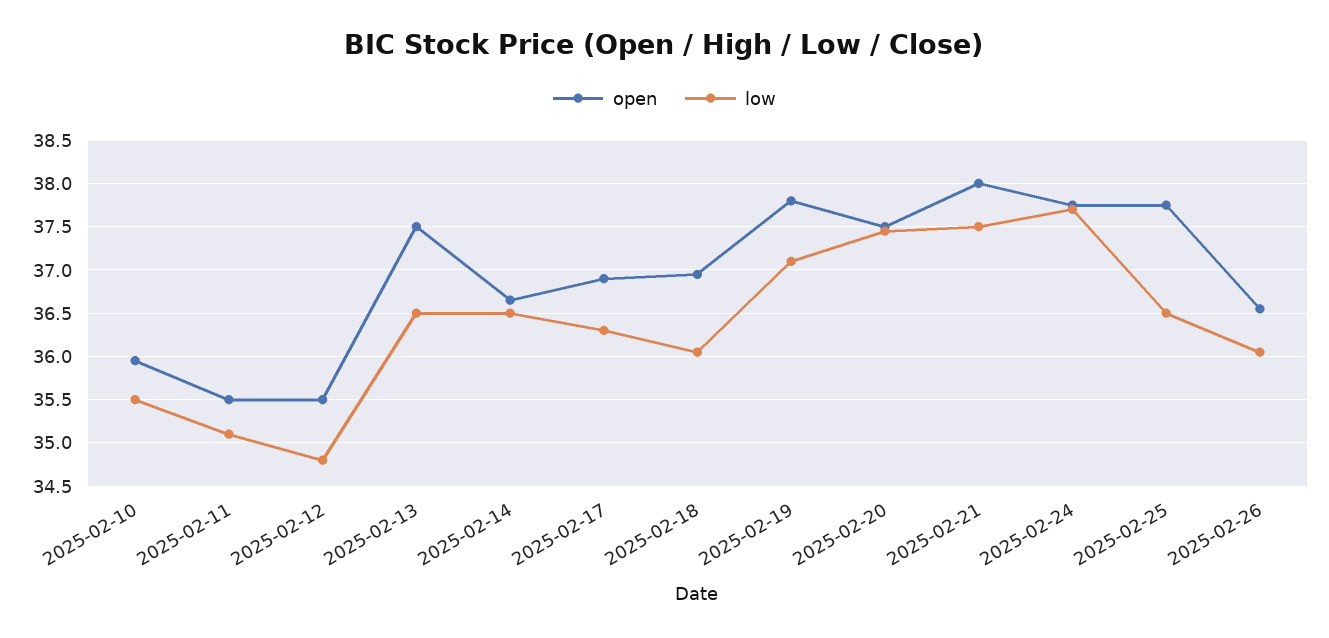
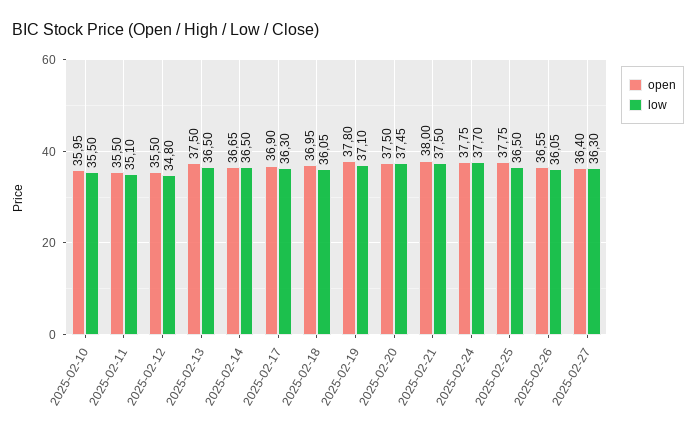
open, 2025-02-27: none -> 36.4
low, 2025-02-27: none -> 36.3

